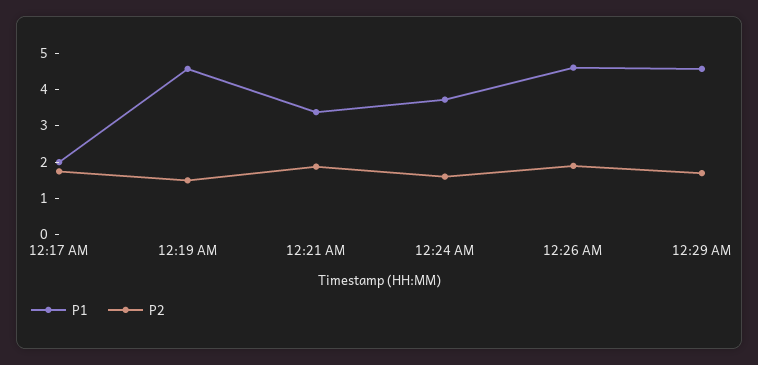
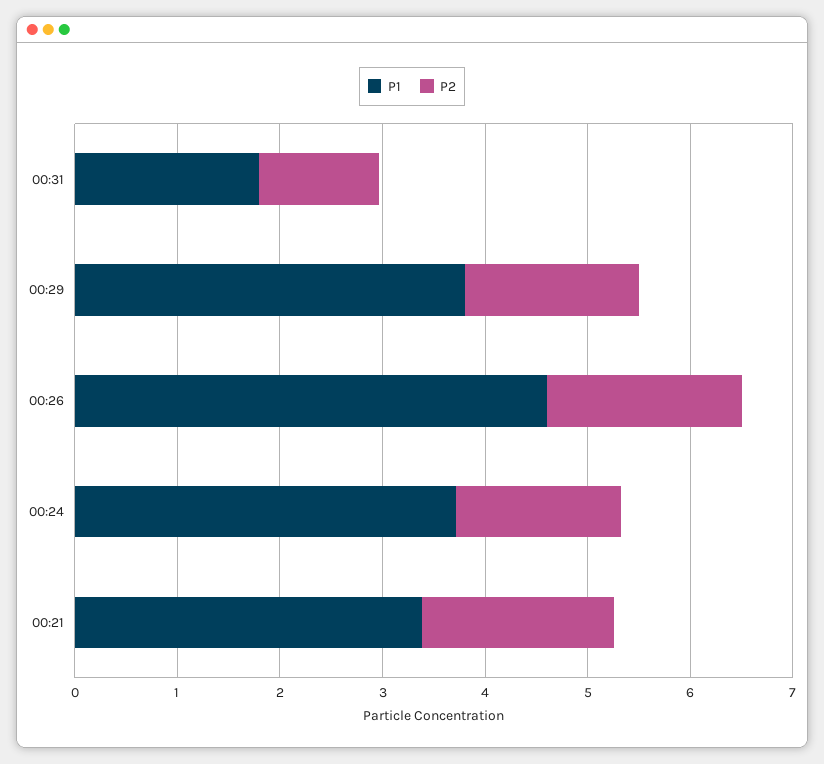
P1, 12:17 AM: 2 -> none
P2, 12:17 AM: 1.75 -> none
P1, 12:19 AM: 4.5 -> none
P2, 12:19 AM: 1.5 -> none
P1, 12:29 AM: 4.5 -> 3.8
P1, 00:31: none -> 1.8
P2, 00:31: none -> 1.2

